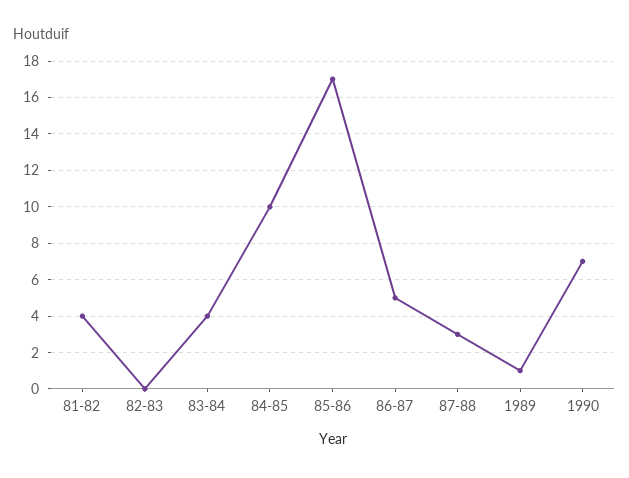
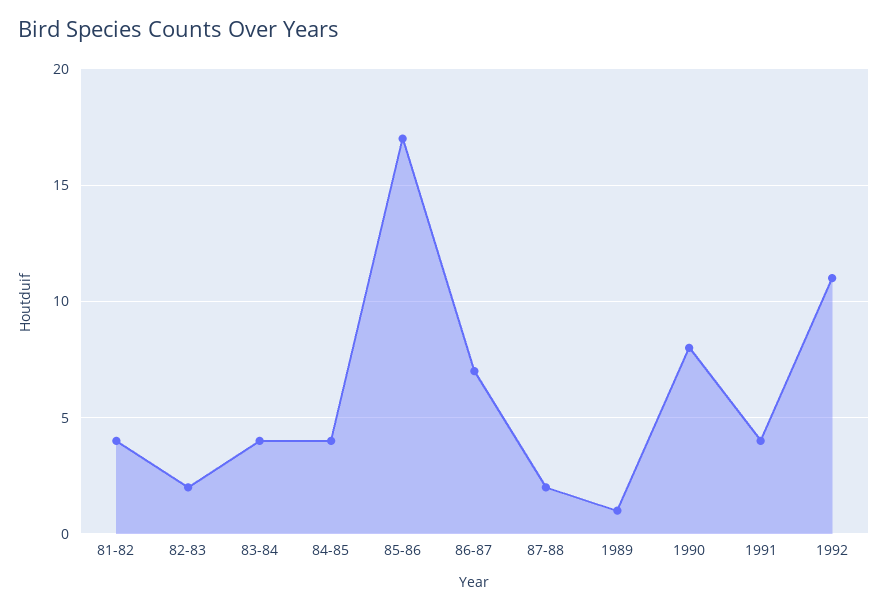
82-83: 0 -> 2
84-85: 10 -> 4
86-87: 5 -> 7
87-88: 3 -> 2
1990: 7 -> 8
1991: none -> 4
1992: none -> 11

